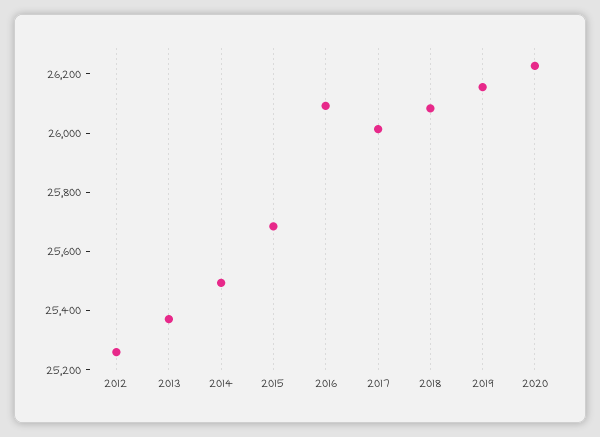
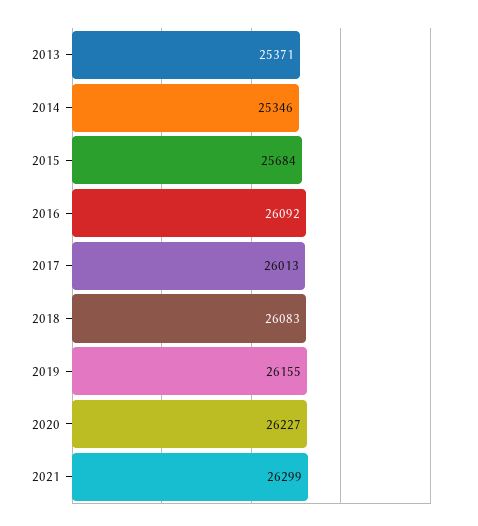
2012: 25250 -> none
2014: 25500 -> 25346
2021: none -> 26299

